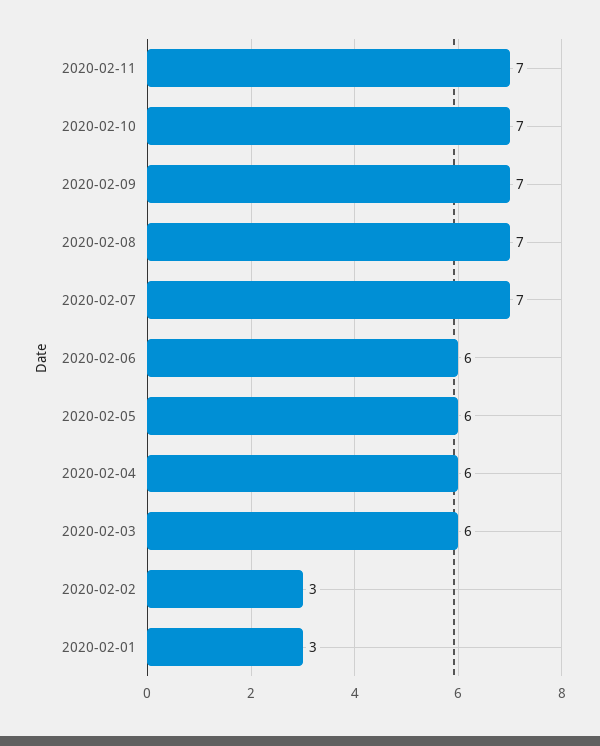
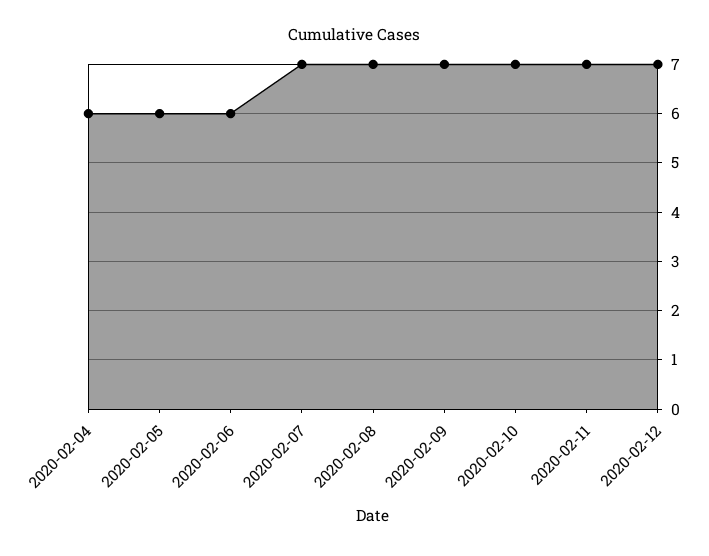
2020-02-03: 6 -> none
2020-02-02: 3 -> none
2020-02-01: 3 -> none
2020-02-12: none -> 7

